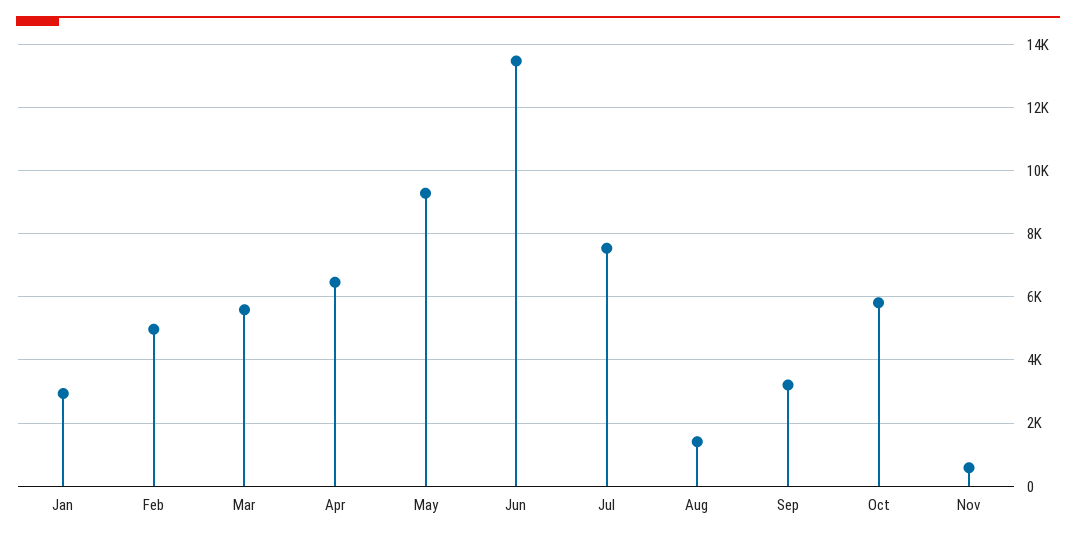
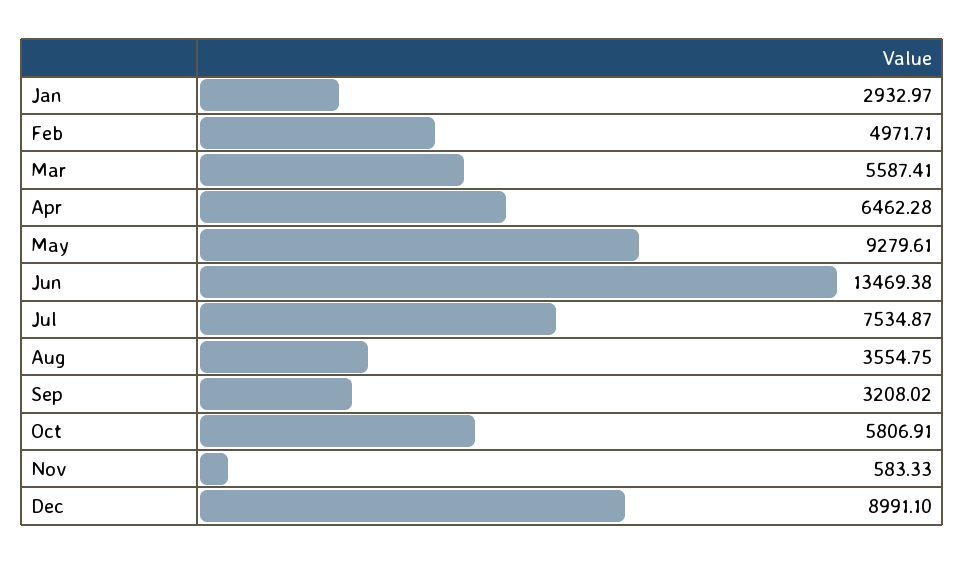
Aug: 1400 -> 3554.75
Dec: none -> 8991.1

